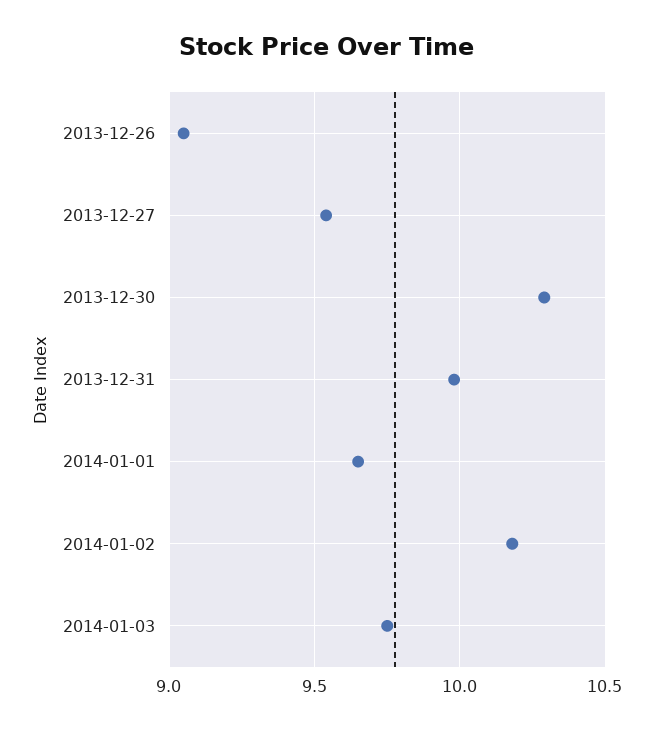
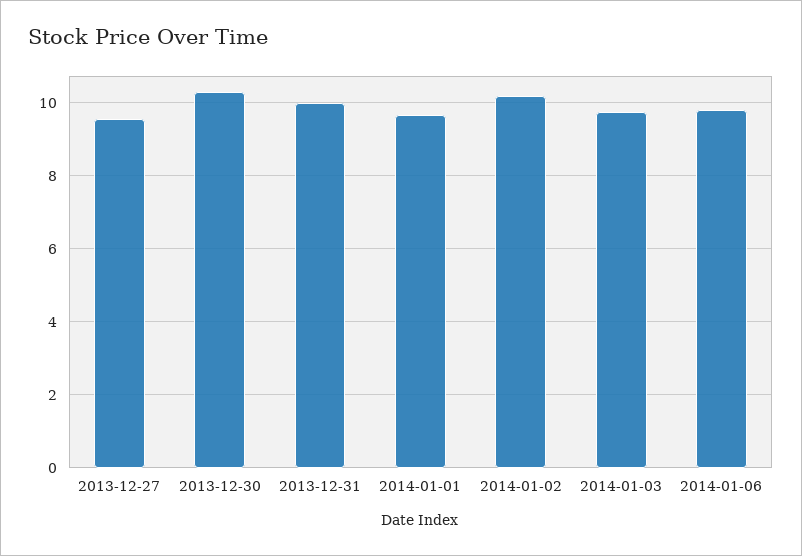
2013-12-26: 9.05 -> none
2014-01-06: none -> 9.8

